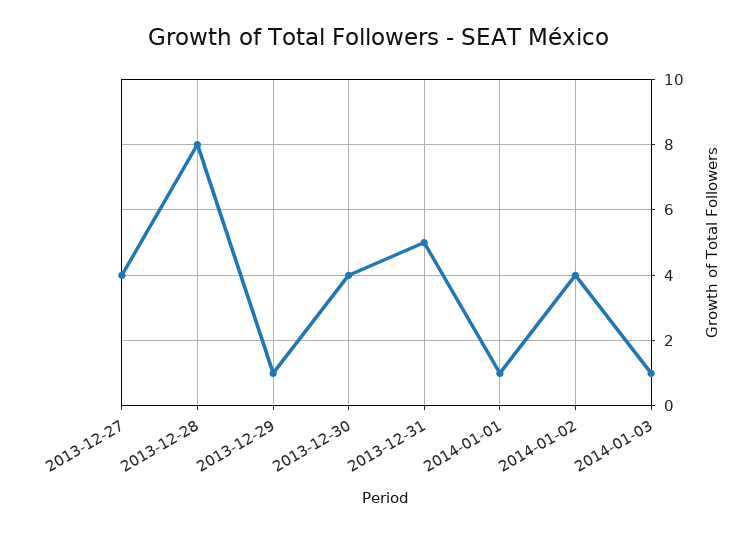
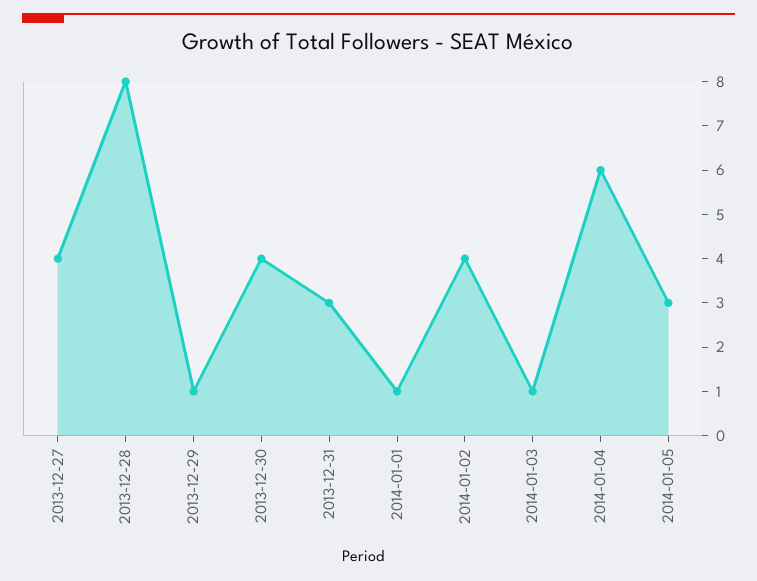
2013-12-31: 5 -> 3
2014-01-04: none -> 6
2014-01-05: none -> 3

